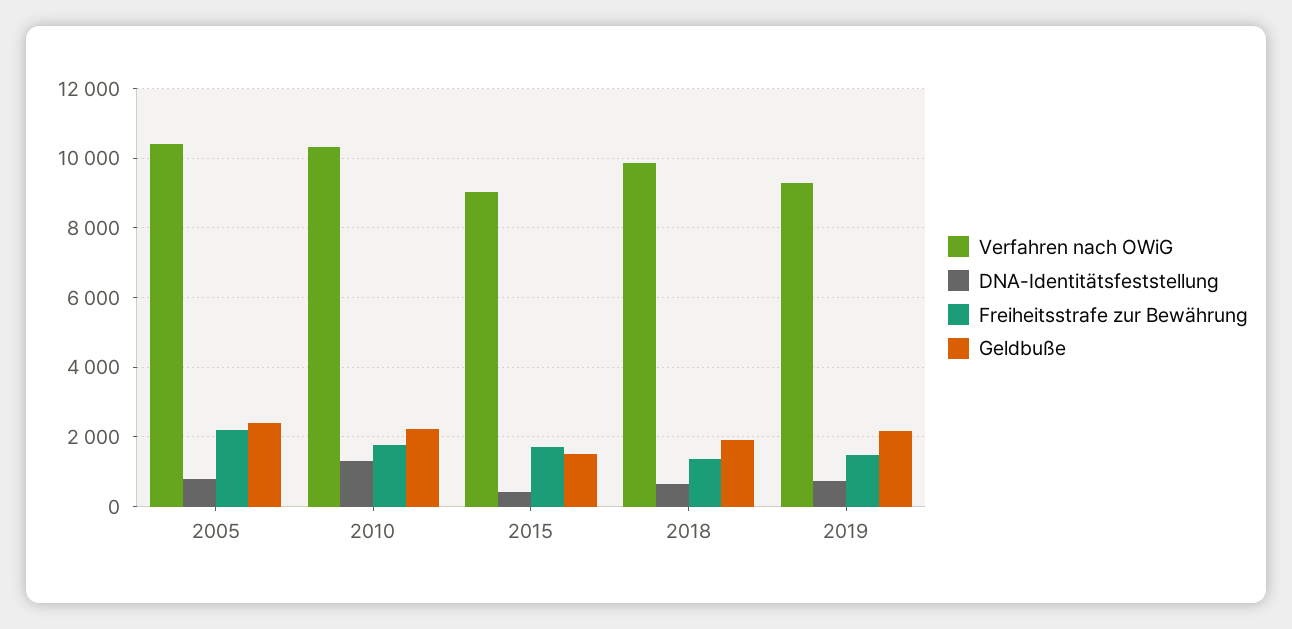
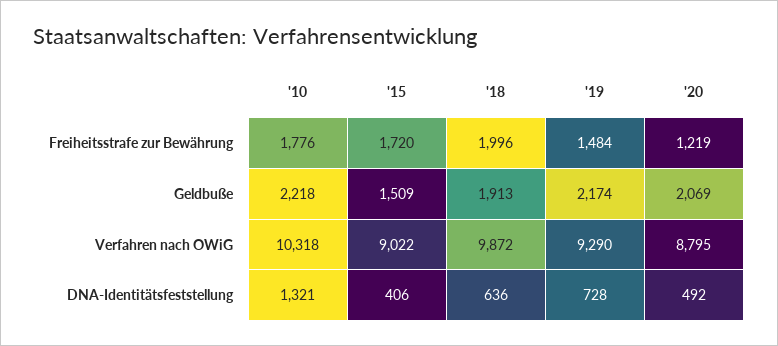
Verfahren nach OWiG, 2005: 10400 -> none
DNA-Identitätsfeststellung, 2005: 800 -> none
Freiheitsstrafe zur Bewährung, 2005: 2200 -> none
Geldbuße, 2005: 2400 -> none
Freiheitsstrafe zur Bewährung, 2018: 1400 -> 1996
Freiheitsstrafe zur Bewährung, '20: none -> 1219
Geldbuße, '20: none -> 2069
Verfahren nach OWiG, '20: none -> 8795
DNA-Identitätsfeststellung, '20: none -> 492

